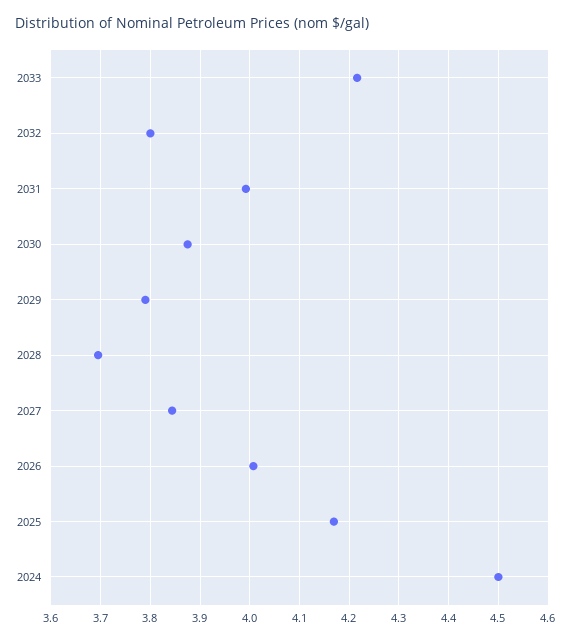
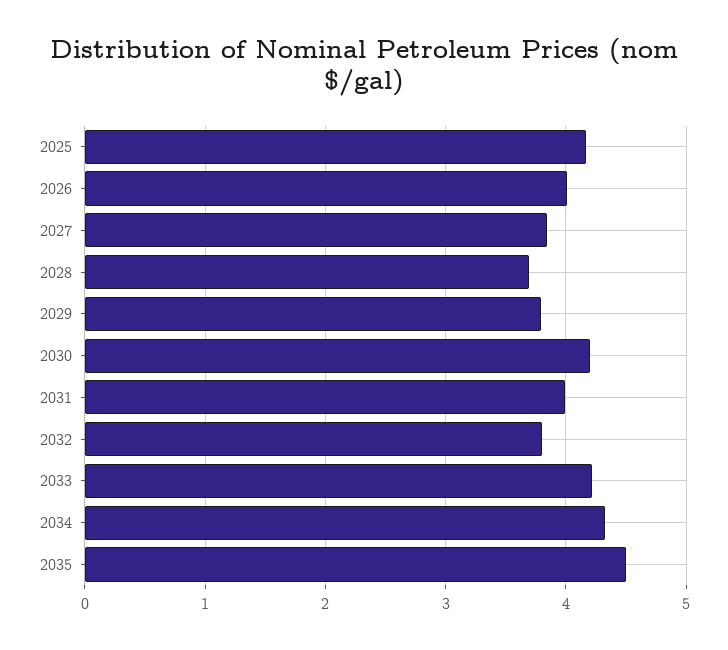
2030: 3.88 -> 4.2
2024: 4.5 -> none
2034: none -> 4.3
2035: none -> 4.5

